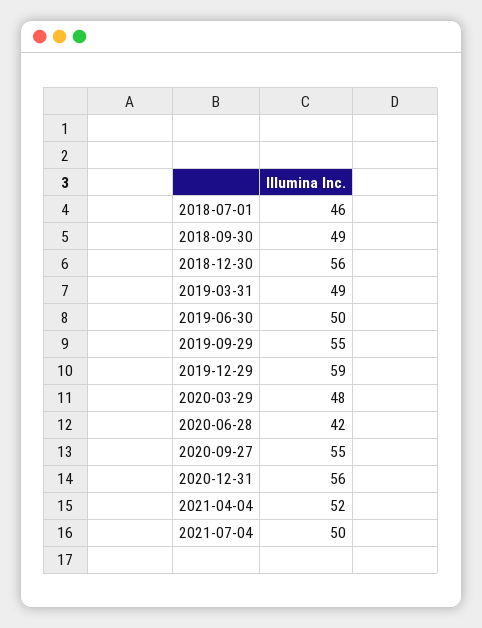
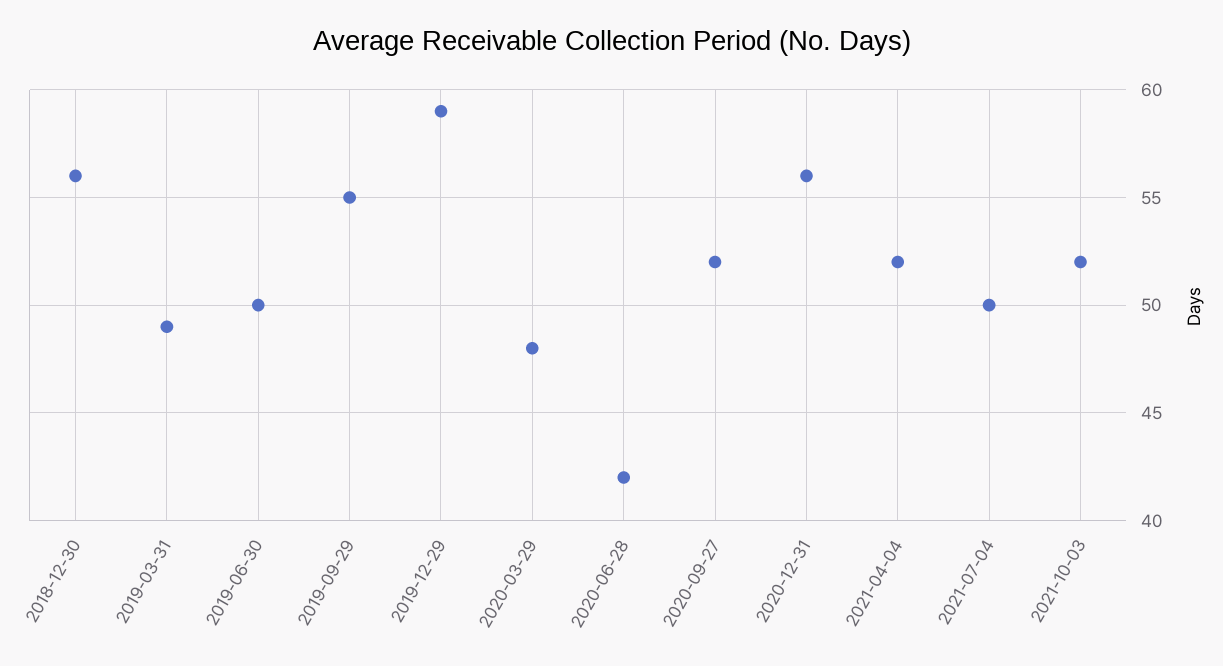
2018-07-01: 46 -> none
2018-09-30: 49 -> none
2020-09-27: 55 -> 52
2021-10-03: none -> 52

